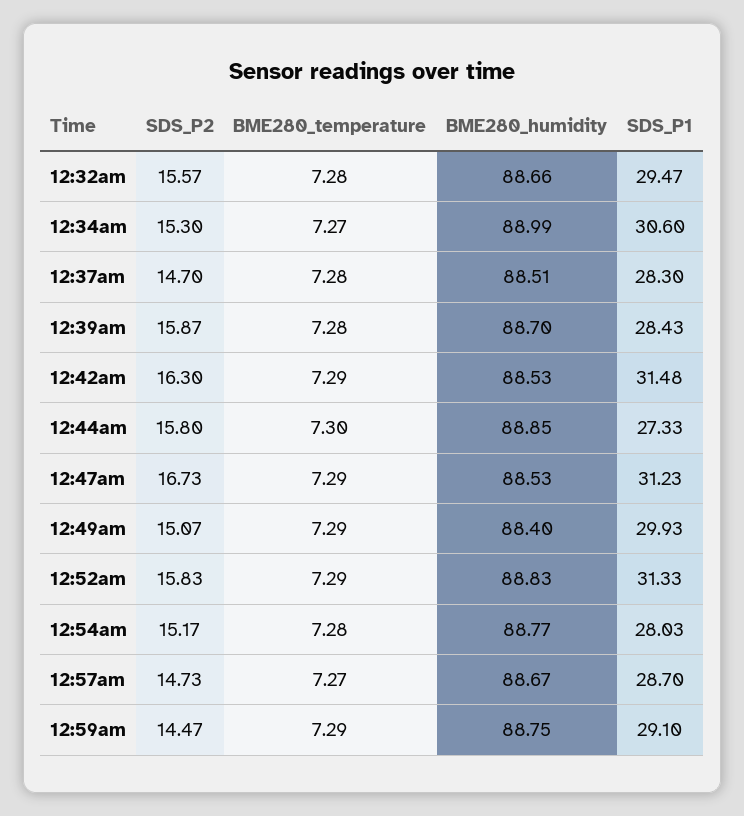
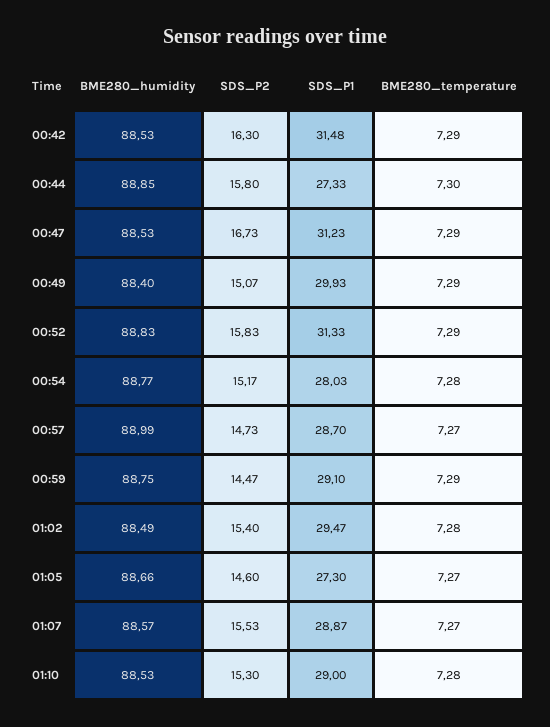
SDS_P2, 12:32am: 15.57 -> none
BME280_temperature, 12:32am: 7.28 -> none
BME280_humidity, 12:32am: 88.66 -> none
SDS_P1, 12:32am: 29.47 -> none
SDS_P2, 12:34am: 15.3 -> none
BME280_temperature, 12:34am: 7.27 -> none
BME280_humidity, 12:34am: 88.99 -> none
SDS_P1, 12:34am: 30.6 -> none
SDS_P2, 12:37am: 14.7 -> none
BME280_temperature, 12:37am: 7.28 -> none
BME280_humidity, 12:37am: 88.51 -> none
SDS_P1, 12:37am: 28.3 -> none
SDS_P2, 12:39am: 15.87 -> none
BME280_temperature, 12:39am: 7.28 -> none
BME280_humidity, 12:39am: 88.7 -> none
SDS_P1, 12:39am: 28.43 -> none
BME280_humidity, 12:57am: 88.67 -> 88.99
BME280_humidity, 01:02: none -> 88.49
SDS_P2, 01:02: none -> 15.4
SDS_P1, 01:02: none -> 29.47
BME280_temperature, 01:02: none -> 7.28
BME280_humidity, 01:05: none -> 88.66
SDS_P2, 01:05: none -> 14.6
SDS_P1, 01:05: none -> 27.3
BME280_temperature, 01:05: none -> 7.27
BME280_humidity, 01:07: none -> 88.57
SDS_P2, 01:07: none -> 15.53
SDS_P1, 01:07: none -> 28.87
BME280_temperature, 01:07: none -> 7.27
BME280_humidity, 01:10: none -> 88.53
SDS_P2, 01:10: none -> 15.3
SDS_P1, 01:10: none -> 29
BME280_temperature, 01:10: none -> 7.28

